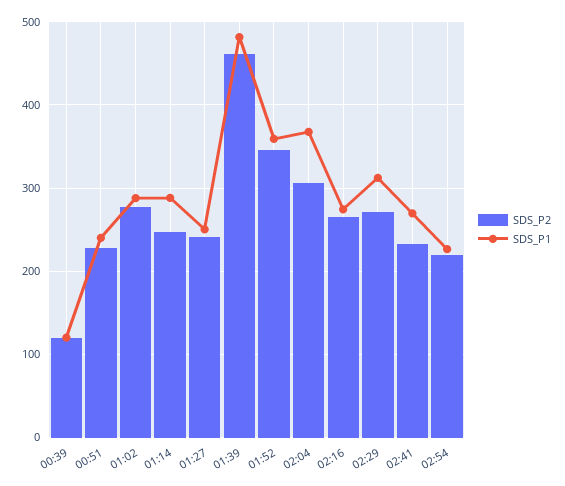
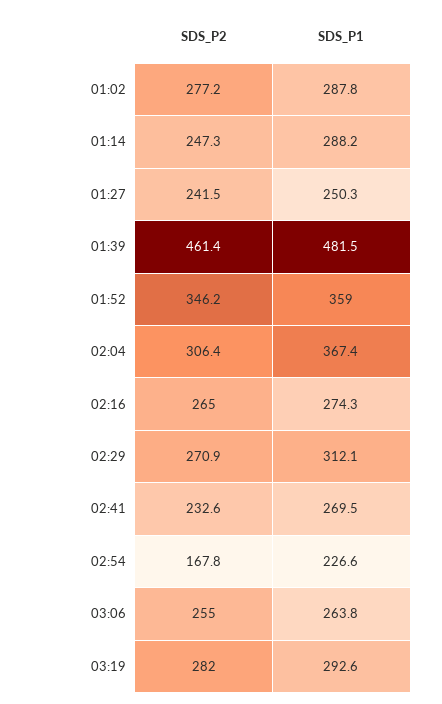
SDS_P2, 00:39: 120 -> none
SDS_P1, 00:39: 120 -> none
SDS_P2, 00:51: 230 -> none
SDS_P1, 00:51: 240 -> none
SDS_P2, 02:54: 220 -> 167.8
SDS_P2, 03:06: none -> 255
SDS_P1, 03:06: none -> 263.8
SDS_P2, 03:19: none -> 282
SDS_P1, 03:19: none -> 292.6

